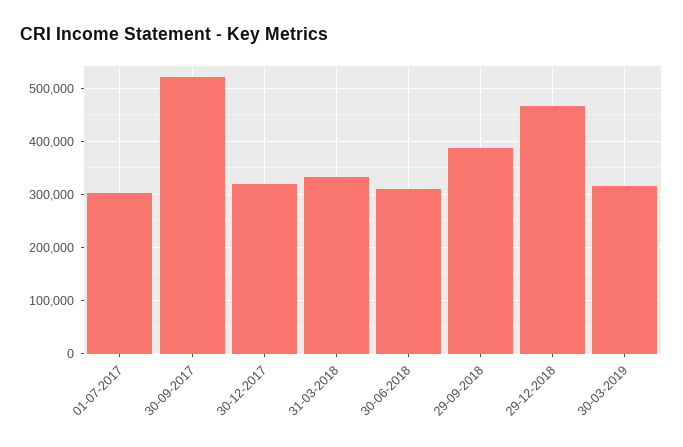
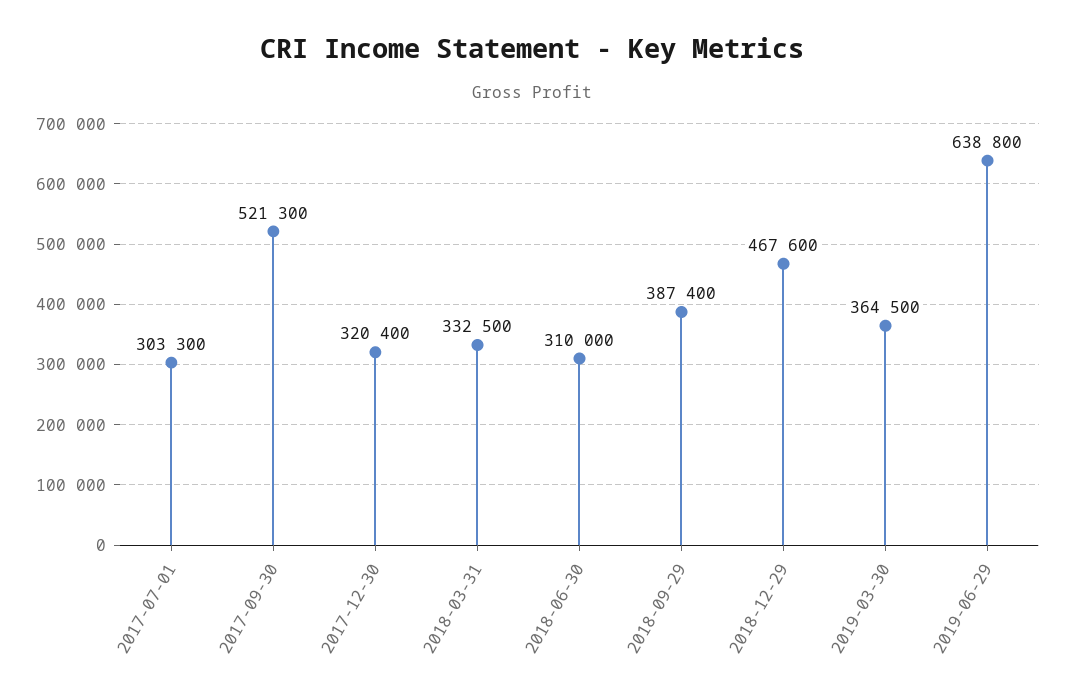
30-03-2019: 320000 -> 364500
2019-06-29: none -> 638800

